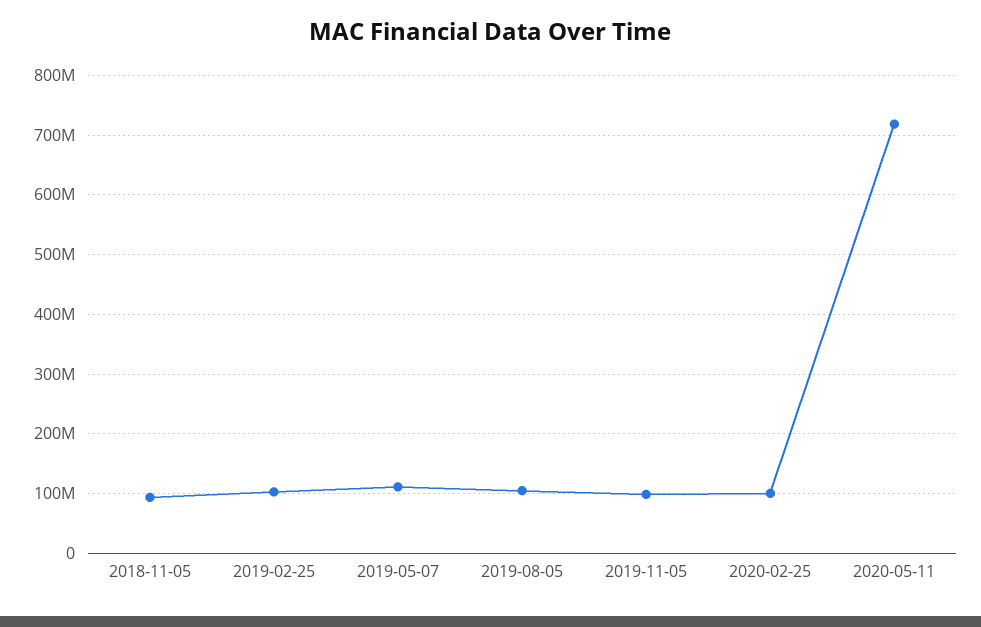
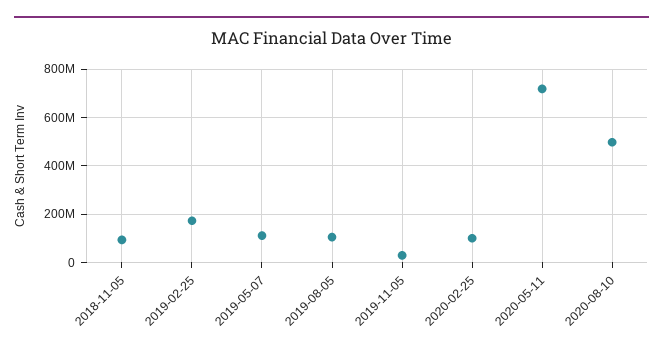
2019-02-25: 100000000 -> 175000000
2019-11-05: 100000000 -> 25000000
2020-08-10: none -> 500000000

